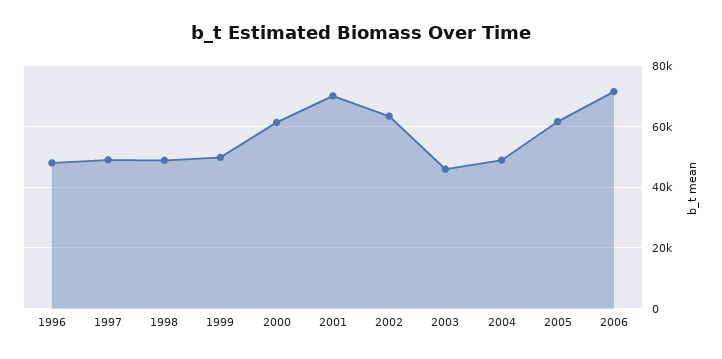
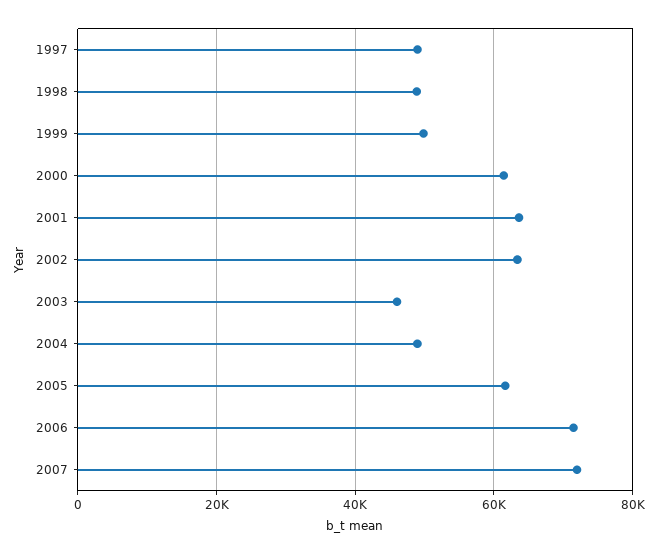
1996: 48000 -> none
2001: 70000 -> 64000
2007: none -> 72000

